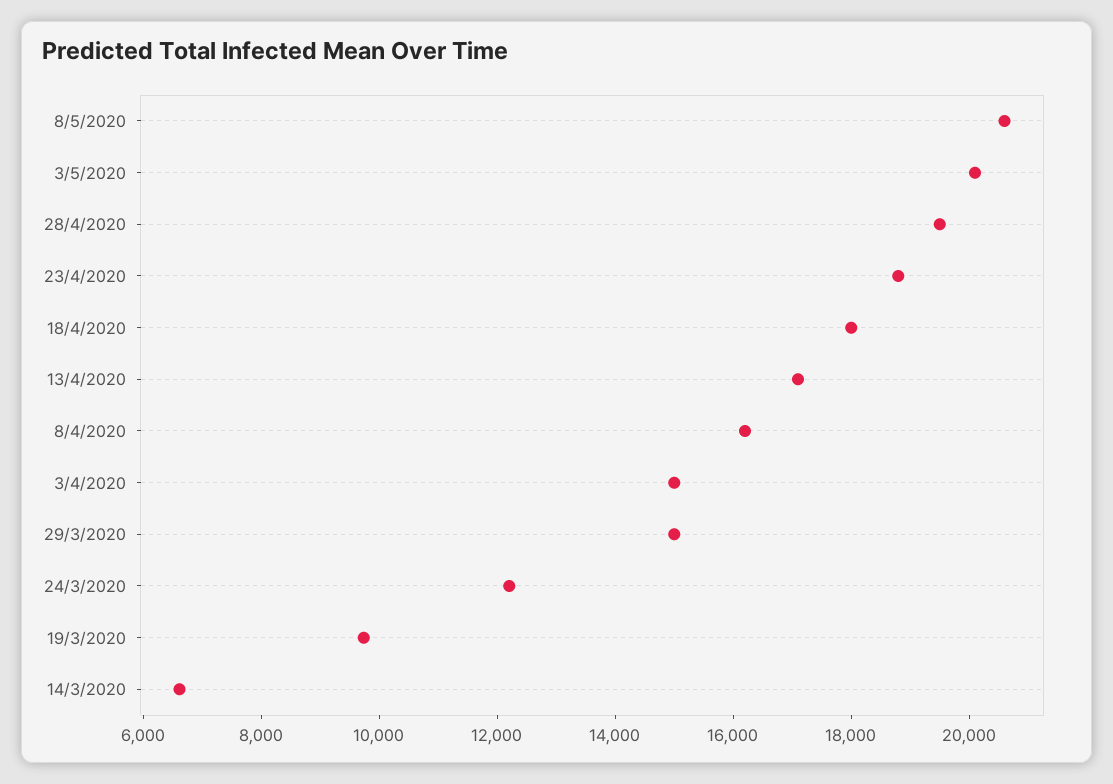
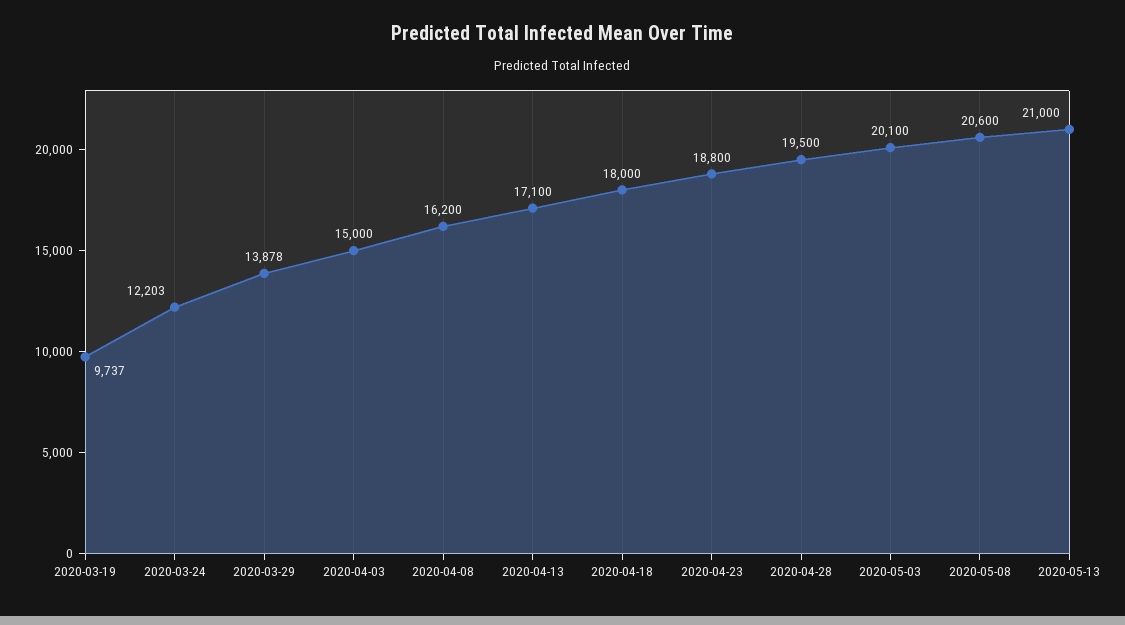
29/3/2020: 15000 -> 13878
14/3/2020: 6500 -> none
2020-05-13: none -> 21000

